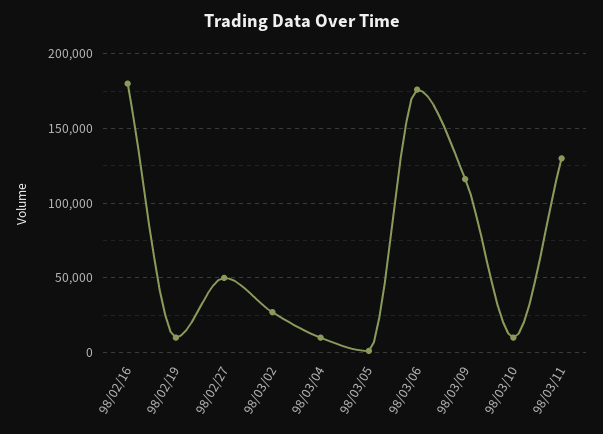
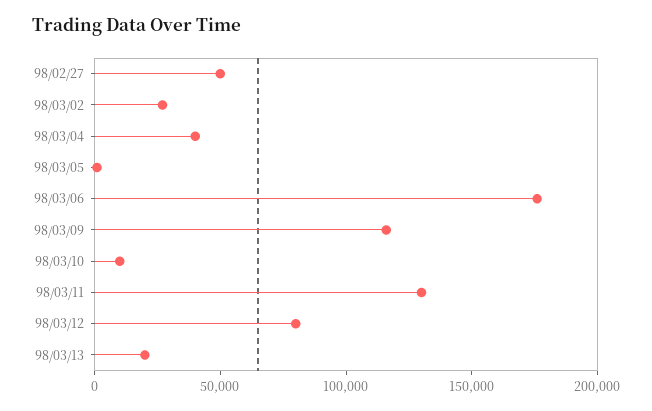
98/02/16: 180000 -> none
98/02/19: 10000 -> none
98/03/04: 10000 -> 40000
98/03/12: none -> 80000
98/03/13: none -> 20000

